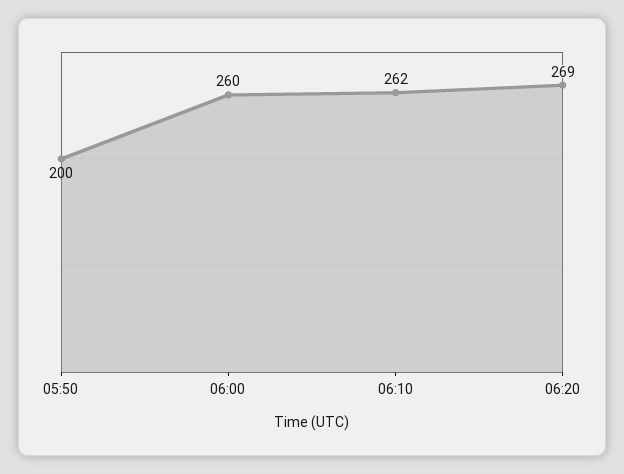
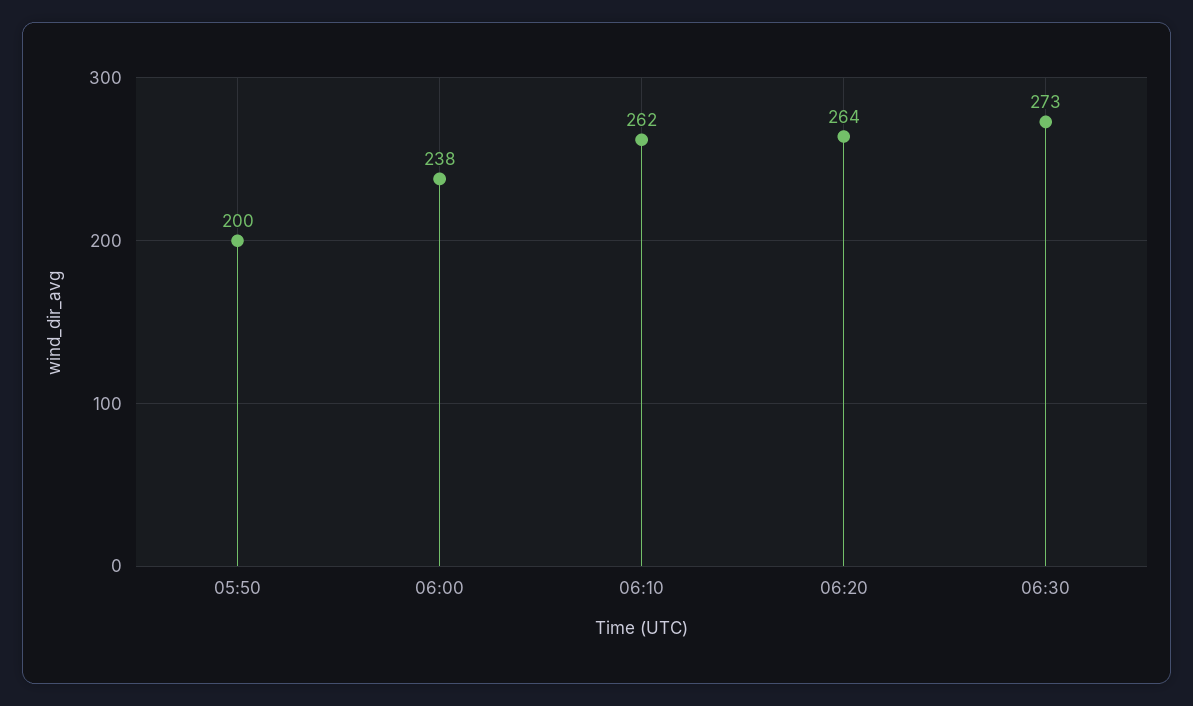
06:00: 260 -> 238
06:20: 269 -> 264
06:30: none -> 273

